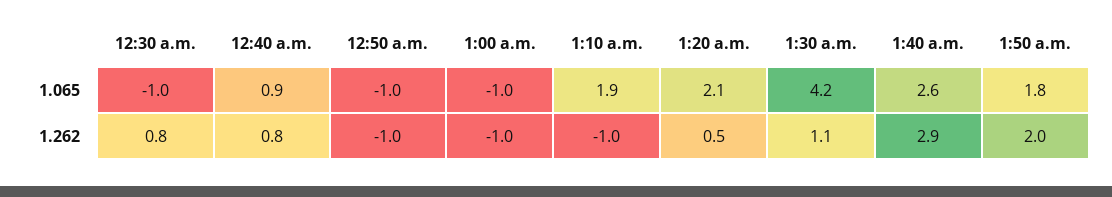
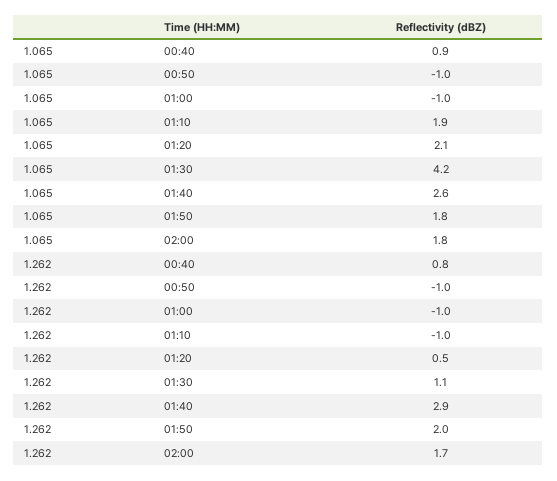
12:30 a.m., 1.065: -1 -> none
12:30 a.m., 1.262: 0.8 -> none
02:00, 1.065: none -> 1.8
02:00, 1.262: none -> 1.7

